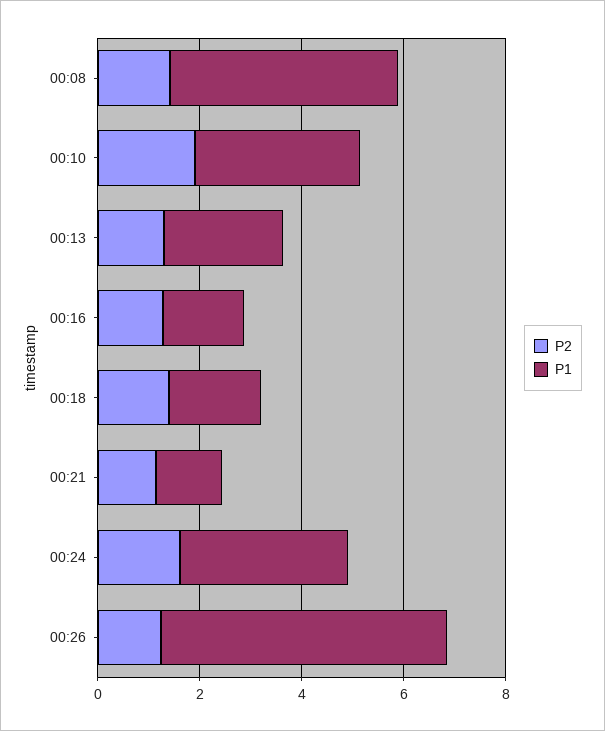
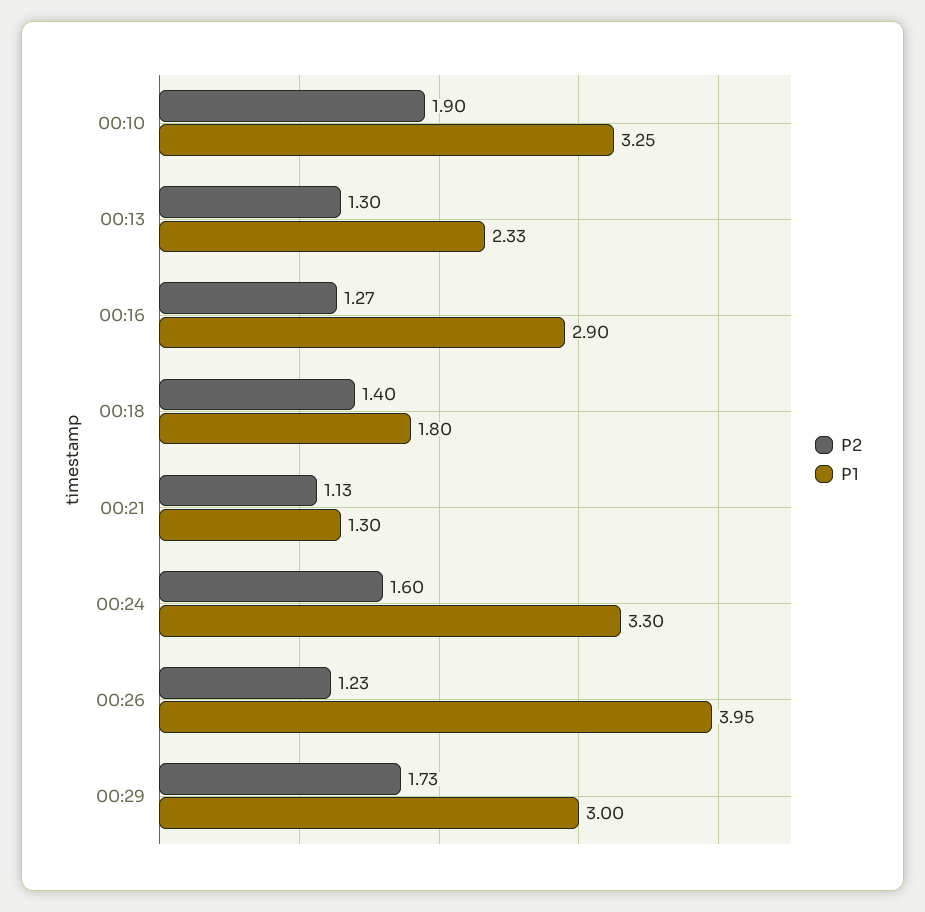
P2, 00:08: 1.5 -> none
P1, 00:08: 4.5 -> none
P1, 00:16: 1.5 -> 2.9
P1, 00:26: 5.5 -> 3.95
P2, 00:29: none -> 1.73
P1, 00:29: none -> 3

